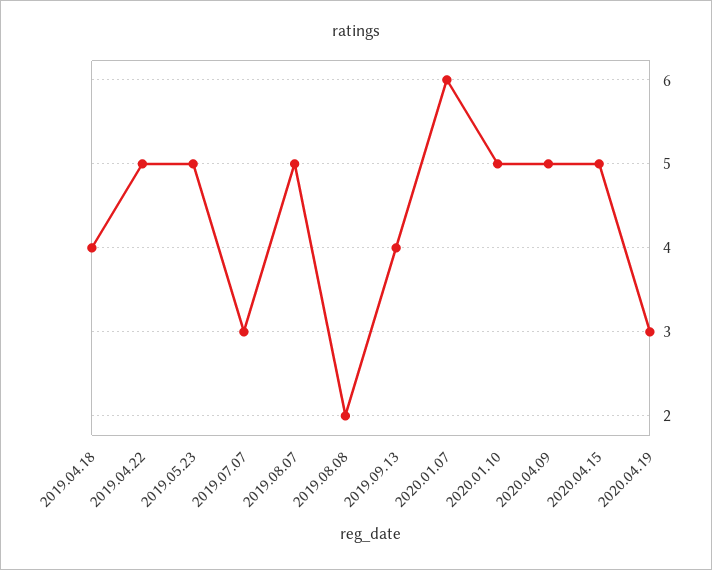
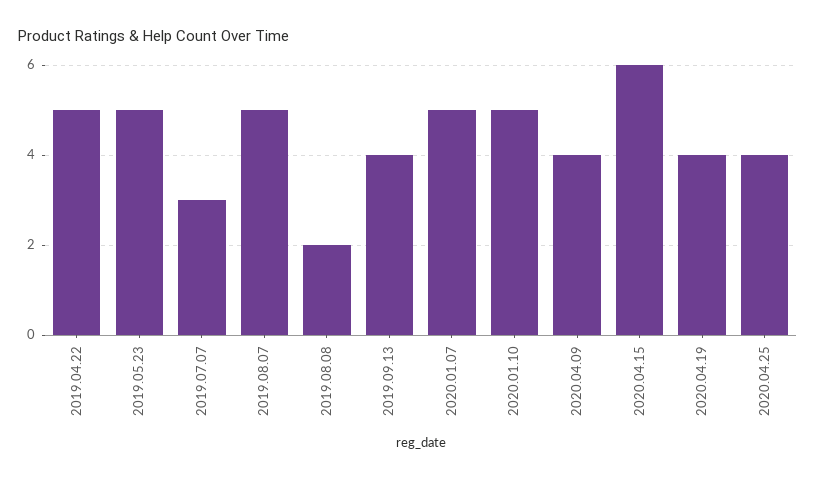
2019.04.18: 4 -> none
2020.01.07: 6 -> 5
2020.04.09: 5 -> 4
2020.04.15: 5 -> 6
2020.04.19: 3 -> 4
2020.04.25: none -> 4

